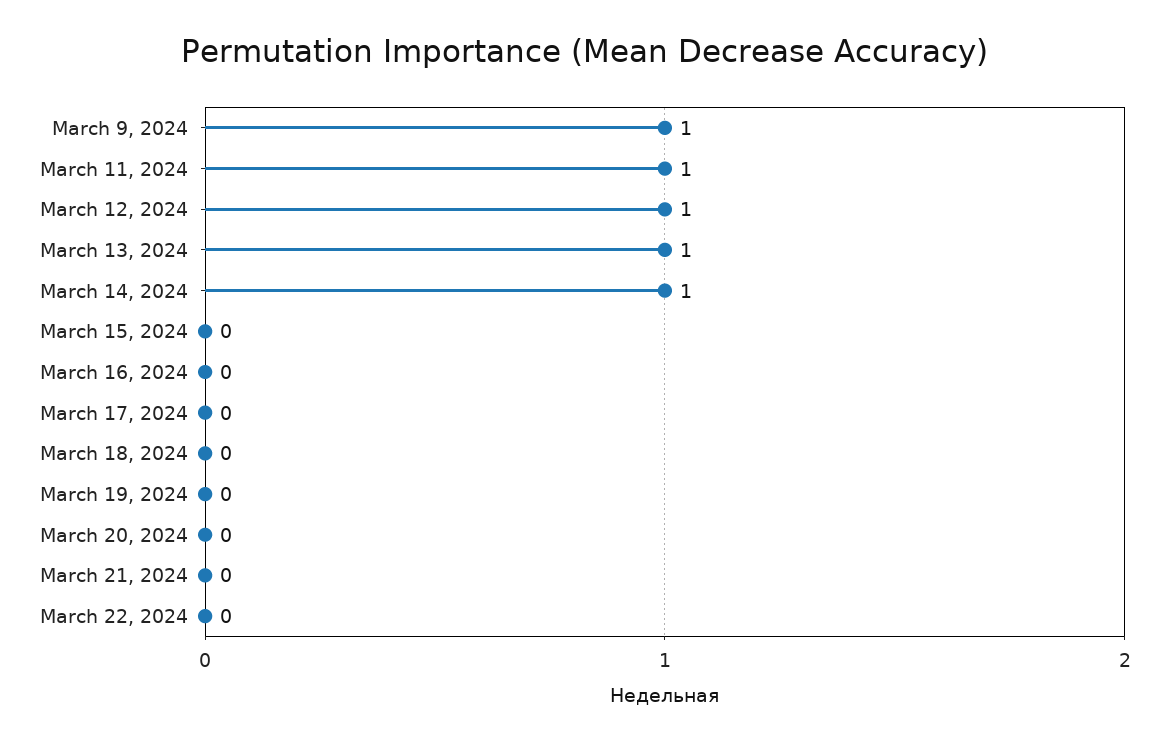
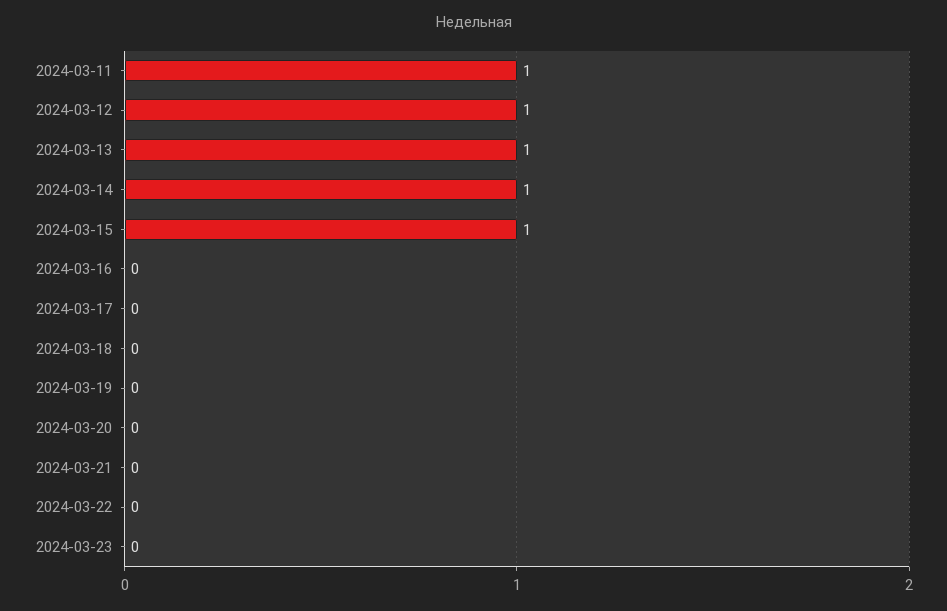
March 9, 2024: 1 -> none
March 15, 2024: 0 -> 1
2024-03-23: none -> 0

